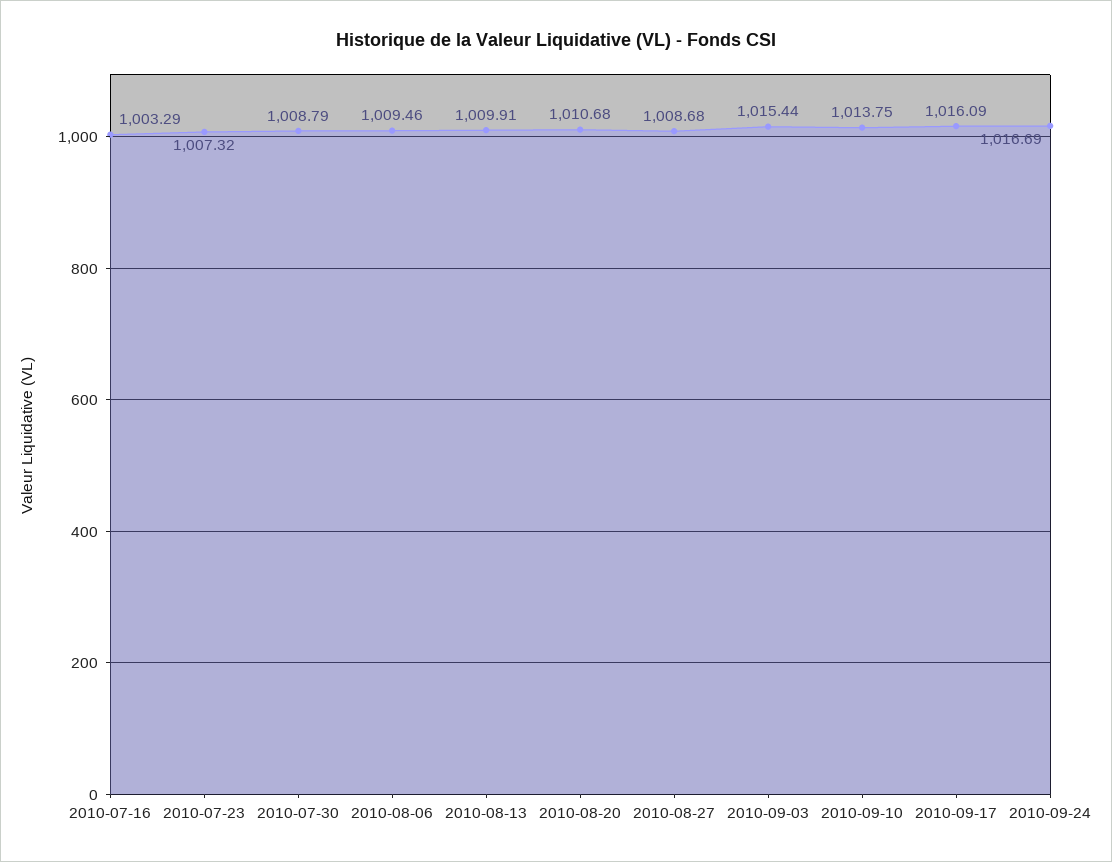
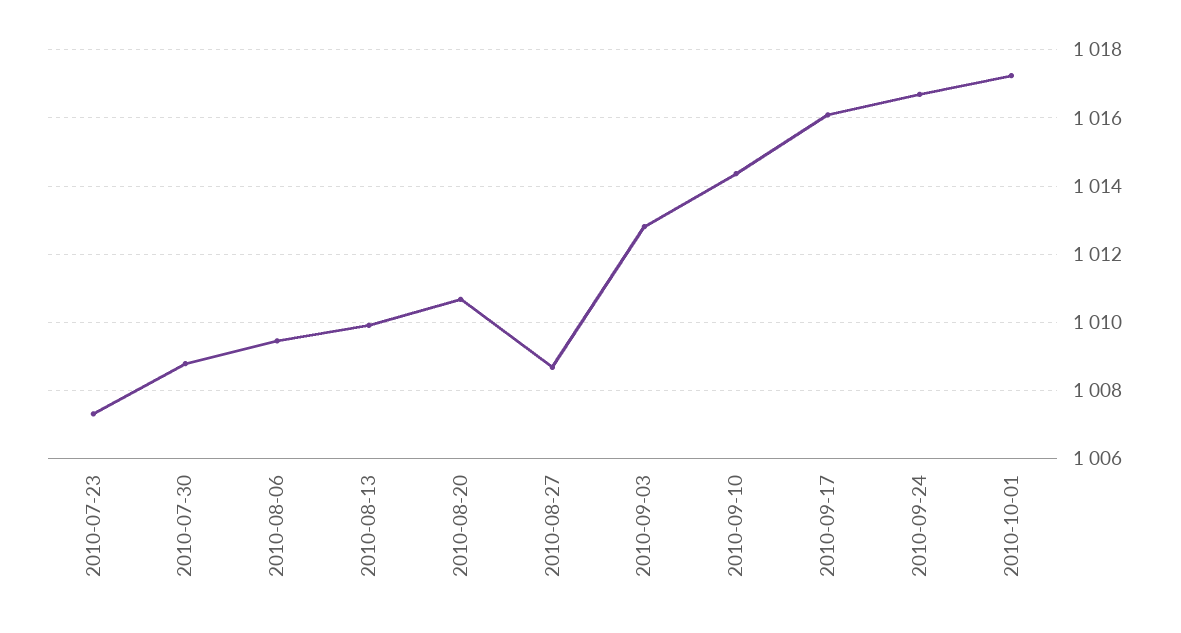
2010-07-16: 1003.29 -> none
2010-09-03: 1015.44 -> 1012.8
2010-09-10: 1013.75 -> 1014.4
2010-10-01: none -> 1017.2

